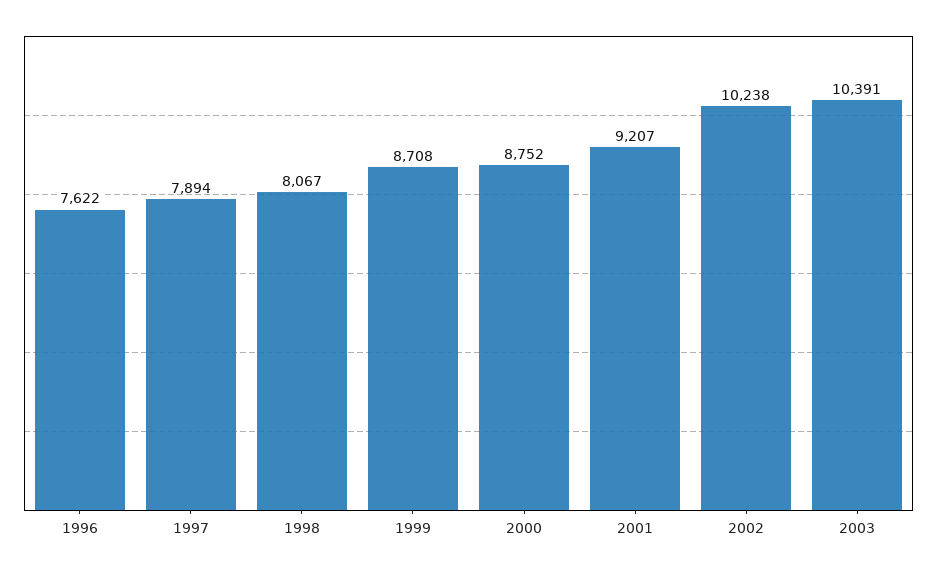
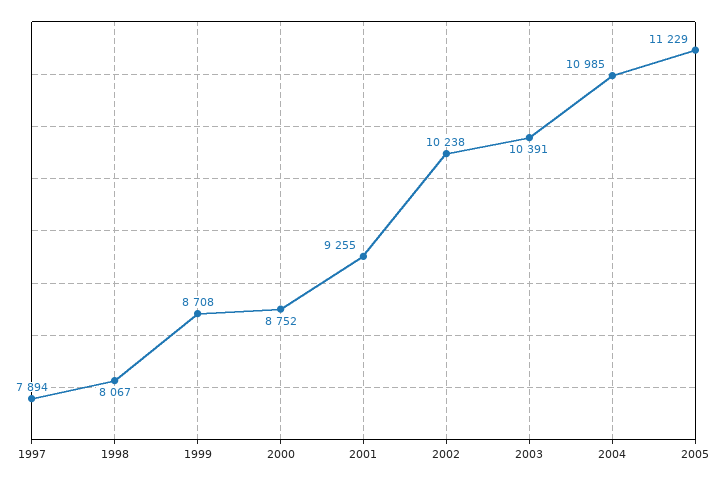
1996: 7622 -> none
2001: 9207 -> 9255
2004: none -> 10985
2005: none -> 11229

